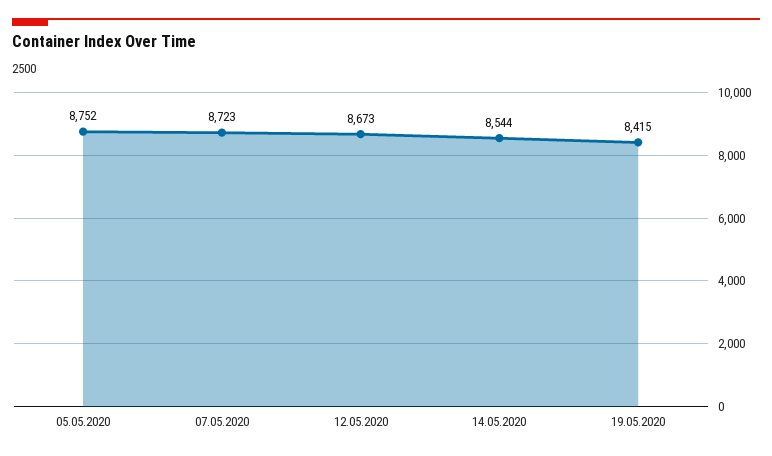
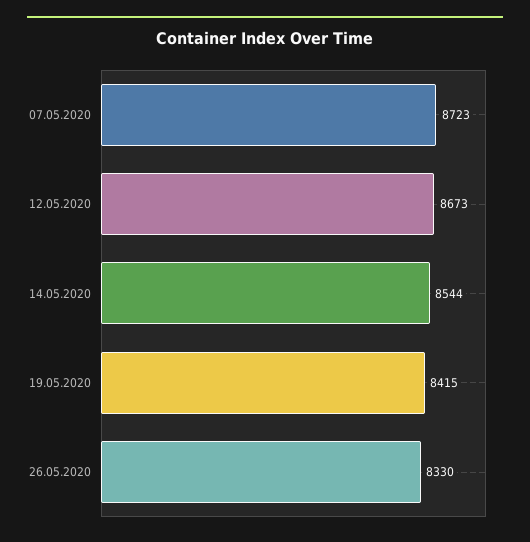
05.05.2020: 8752 -> none
26.05.2020: none -> 8330

